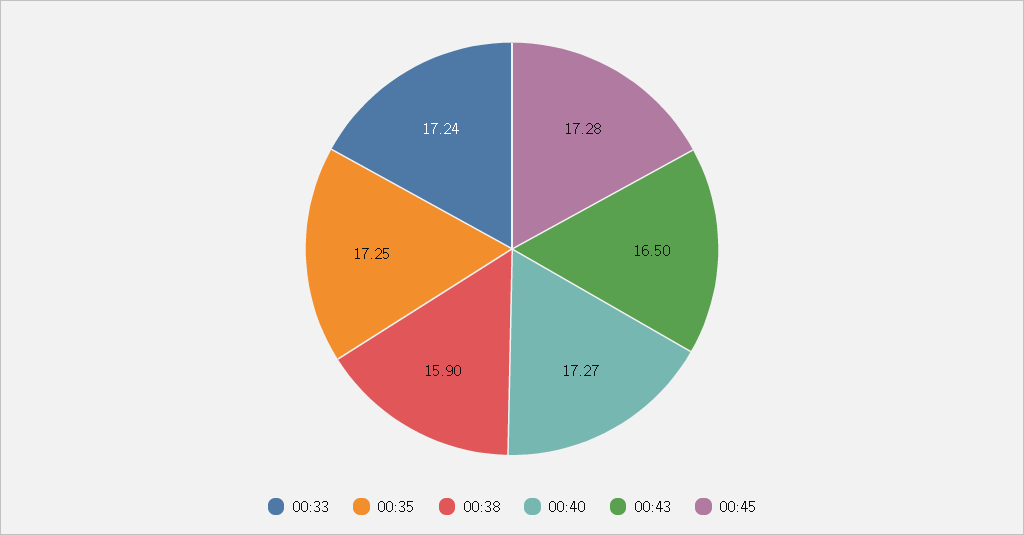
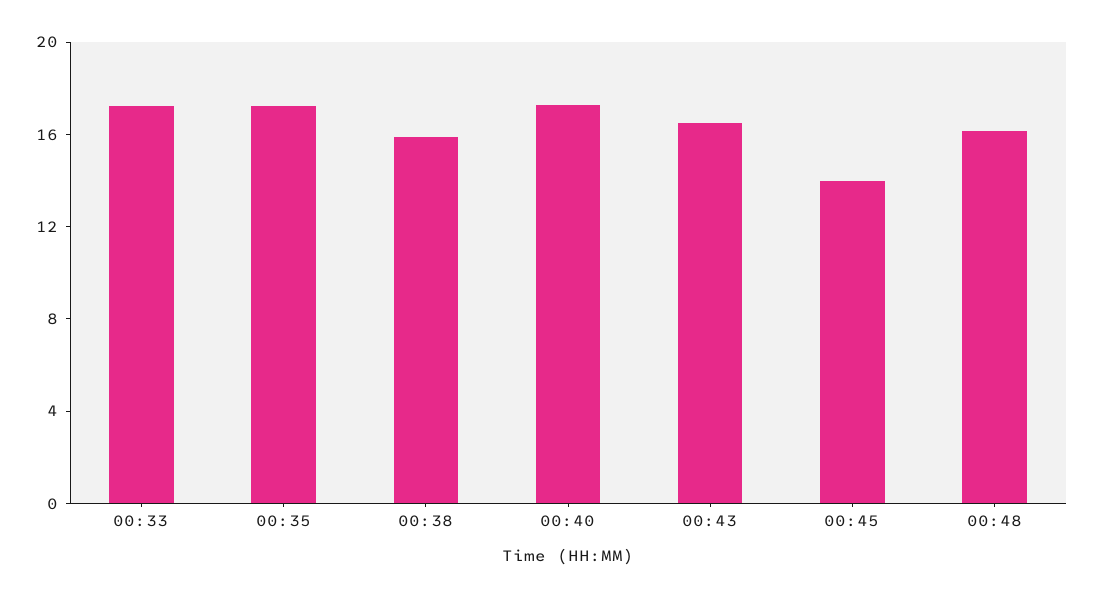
00:45: 17.28 -> 14
00:48: none -> 16

